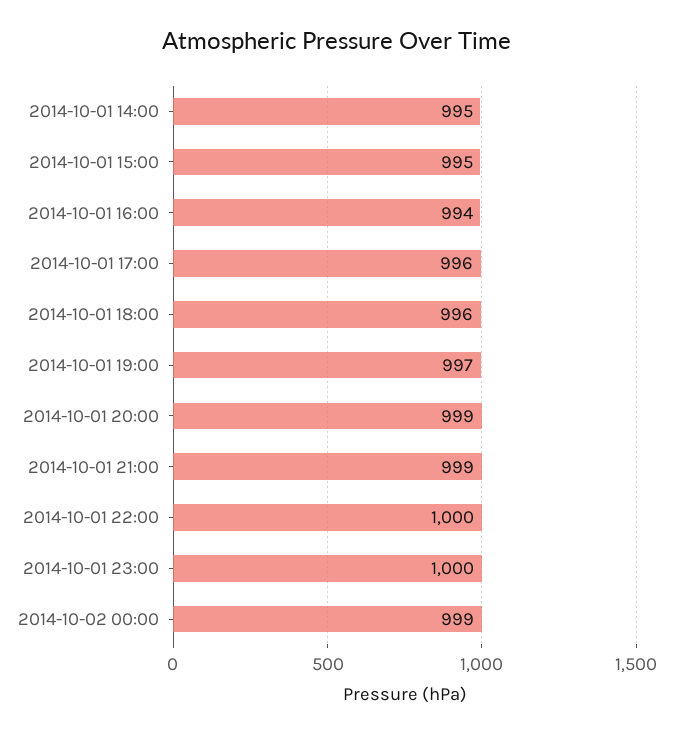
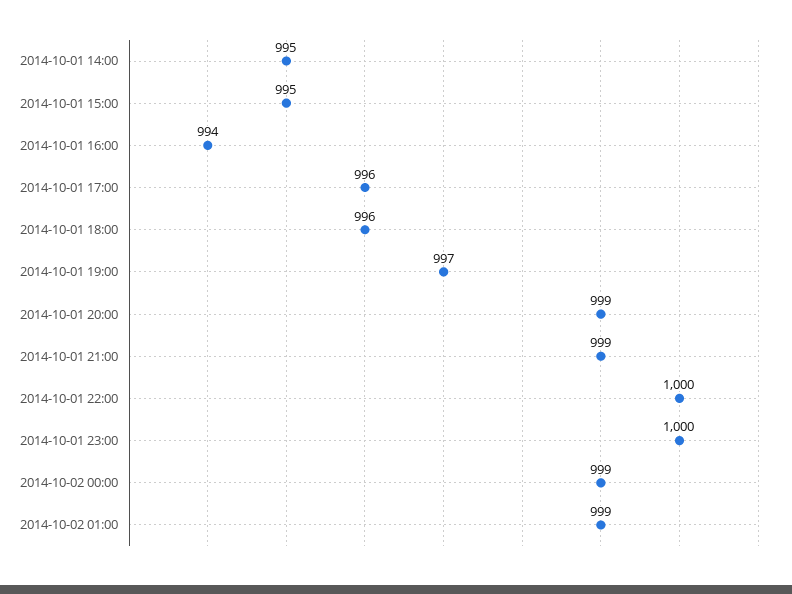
2014-10-02 01:00: none -> 999

